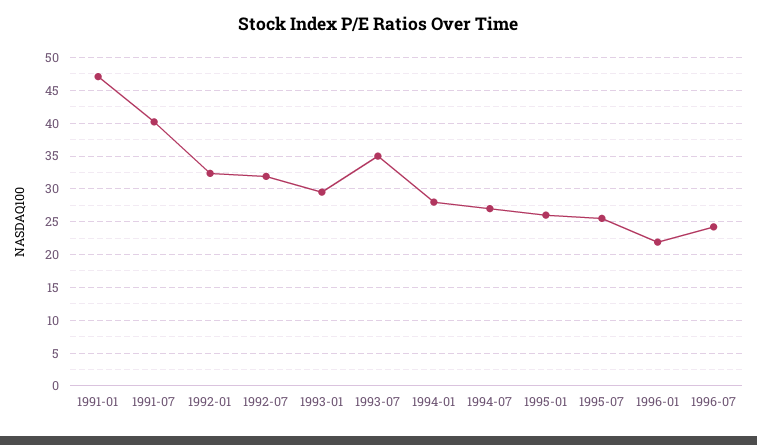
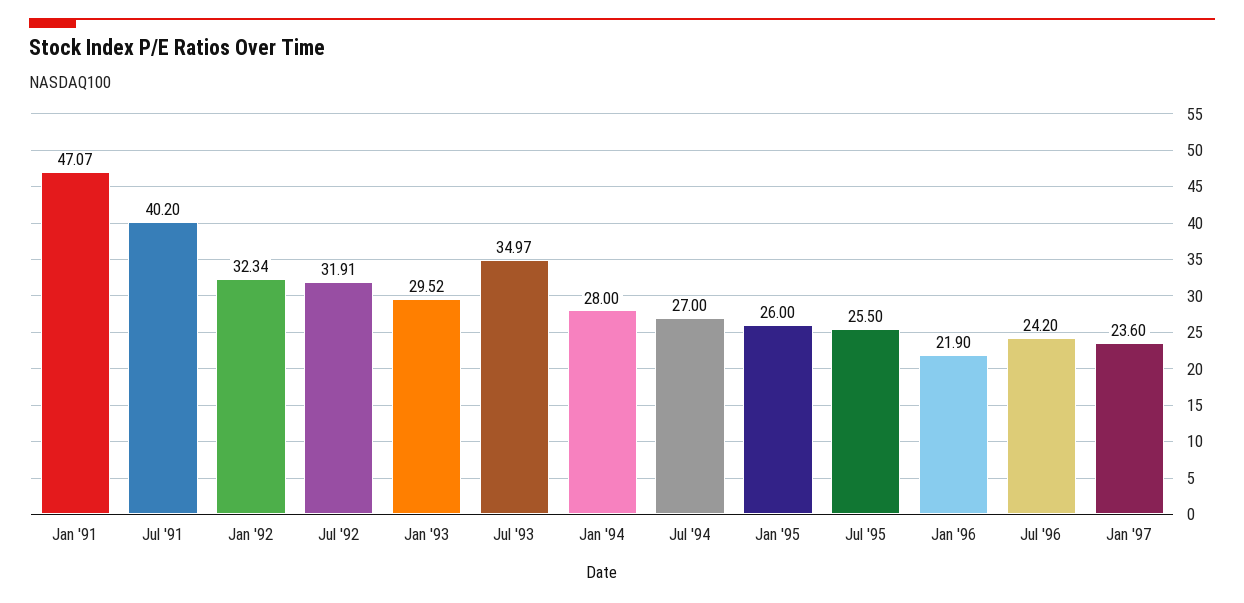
Jan '97: none -> 23.6

